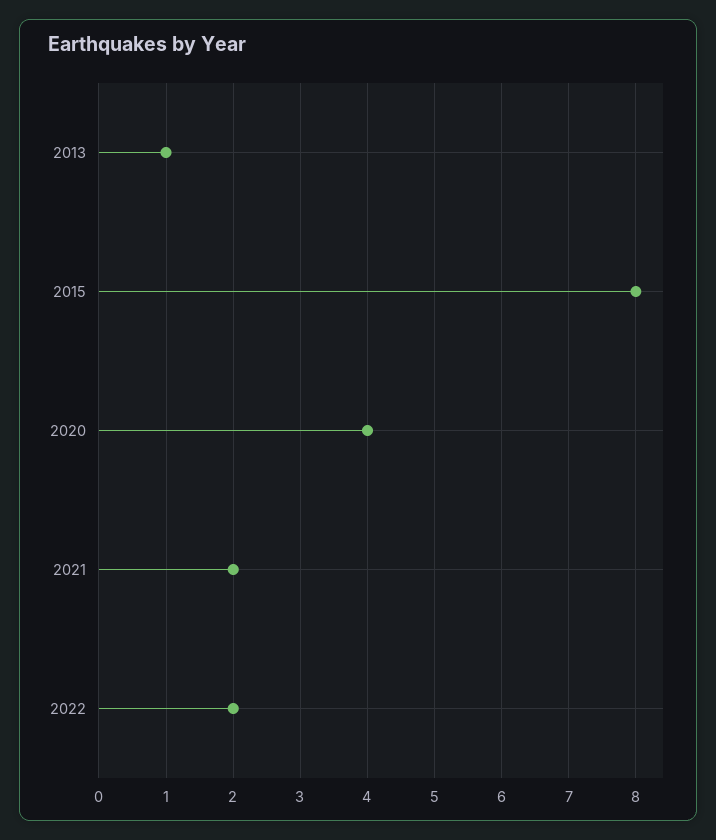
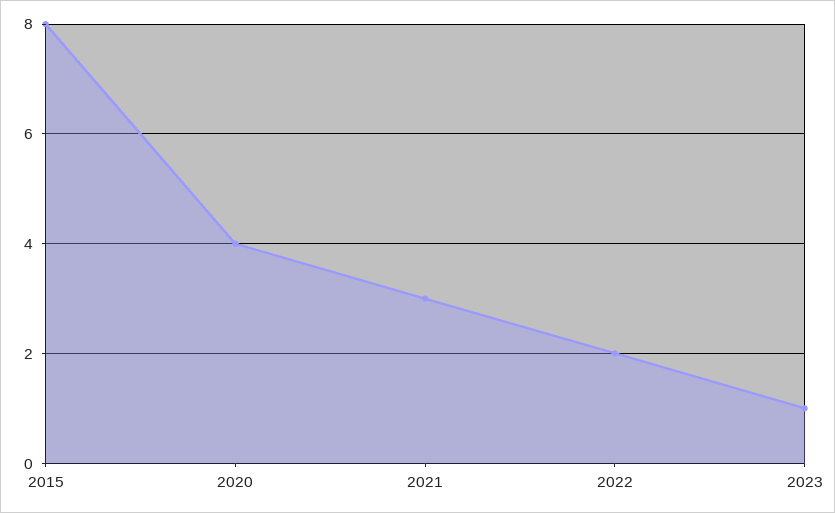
2013: 1 -> none
2021: 2 -> 3
2023: none -> 1

